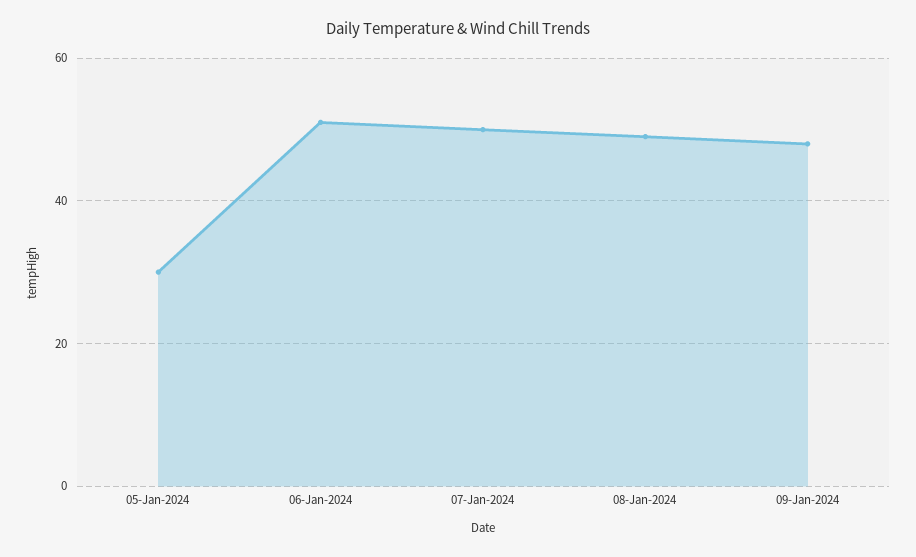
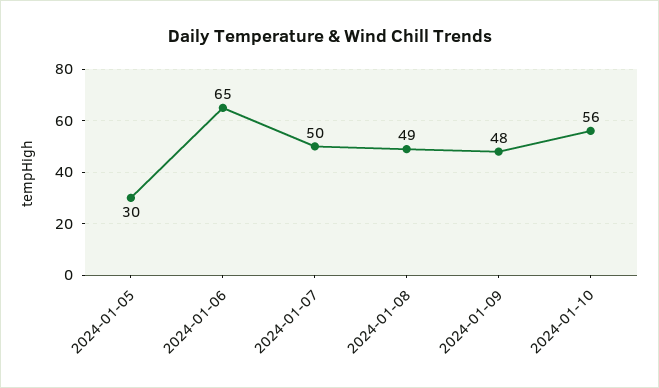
06-Jan-2024: 50 -> 65
2024-01-10: none -> 56

